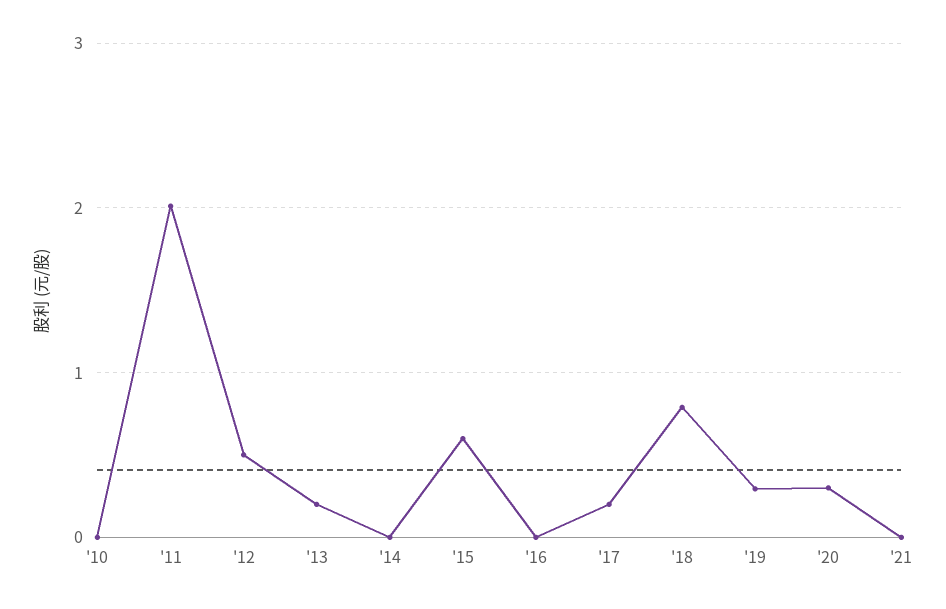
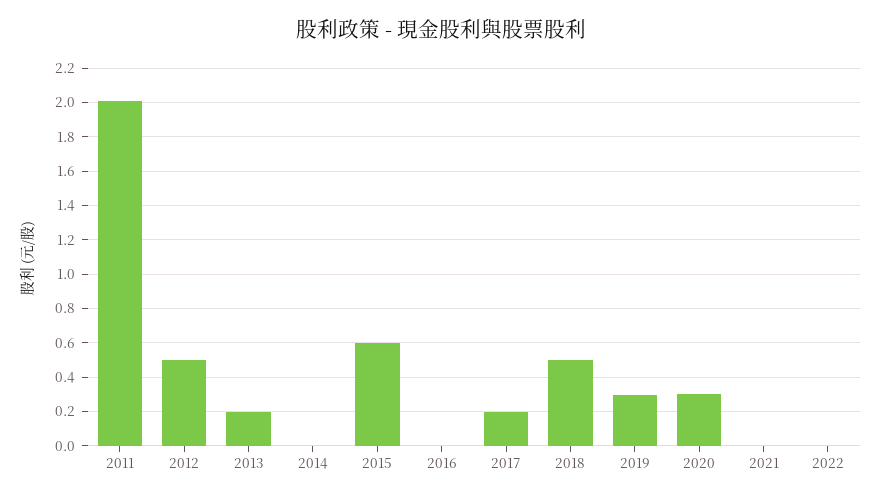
'10: 0 -> none
'18: 0.8 -> 0.5
2022: none -> 0

